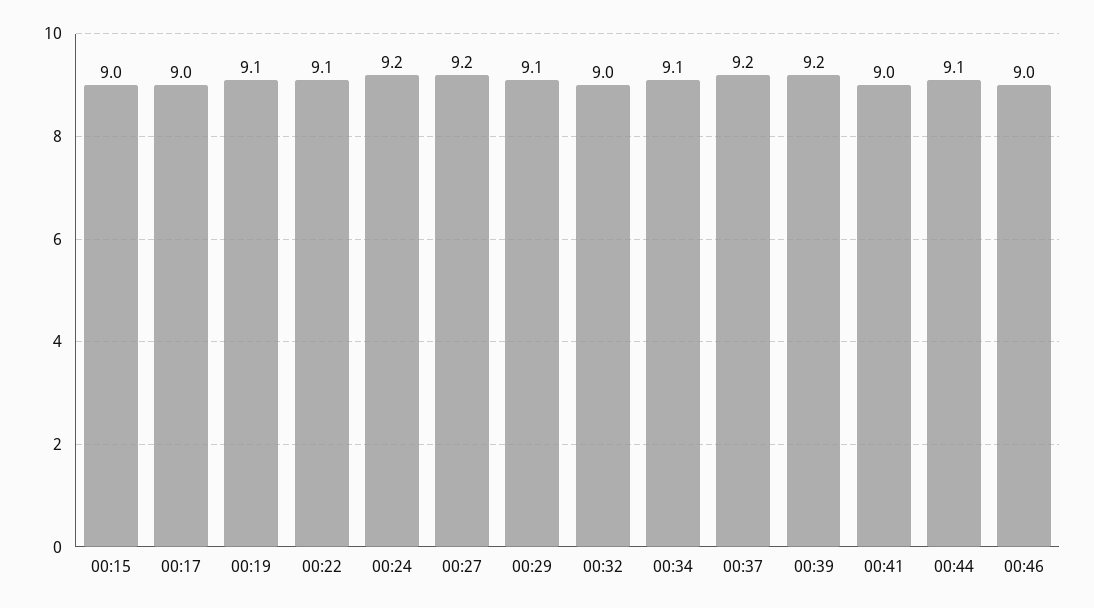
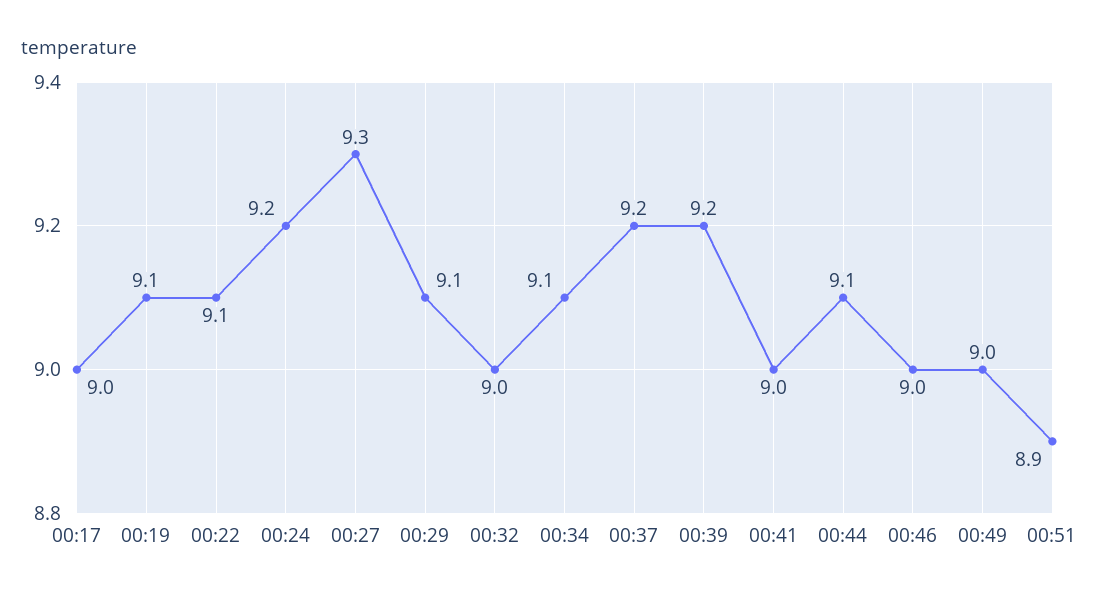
00:15: 9 -> none
00:27: 9.2 -> 9.3
00:49: none -> 9
00:51: none -> 8.9

